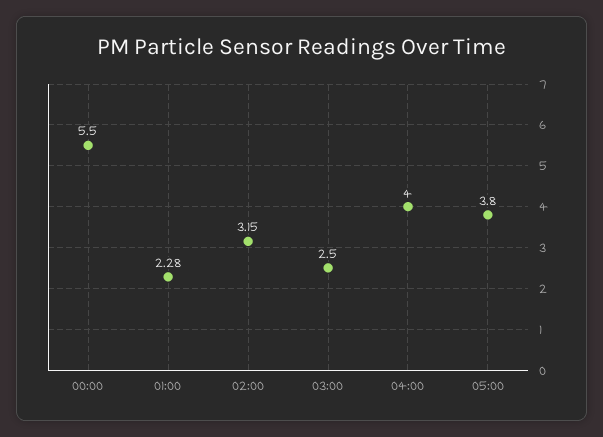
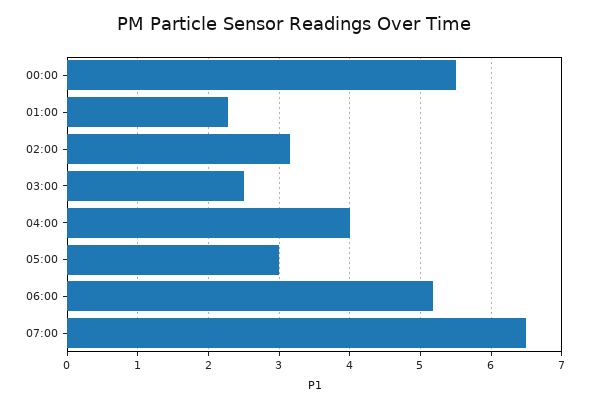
05:00: 3.8 -> 3
06:00: none -> 5.2
07:00: none -> 6.5

